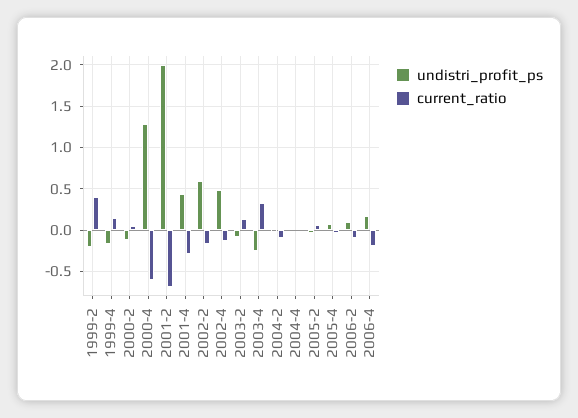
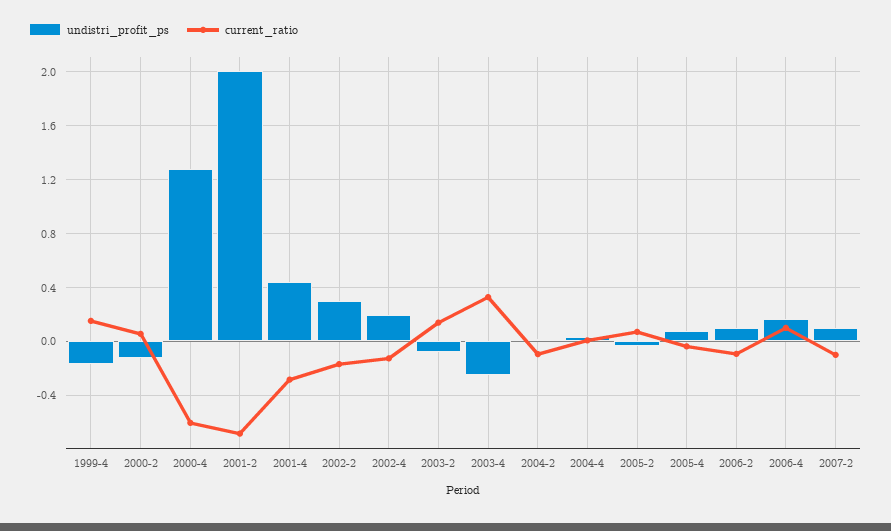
undistri_profit_ps, 1999-2: -0.2 -> none
current_ratio, 1999-2: 0.4 -> none
undistri_profit_ps, 2002-2: 0.6 -> 0.3
undistri_profit_ps, 2002-4: 0.5 -> 0.2
current_ratio, 2006-4: -0.2 -> 0.1
undistri_profit_ps, 2007-2: none -> 0.1
current_ratio, 2007-2: none -> -0.1

